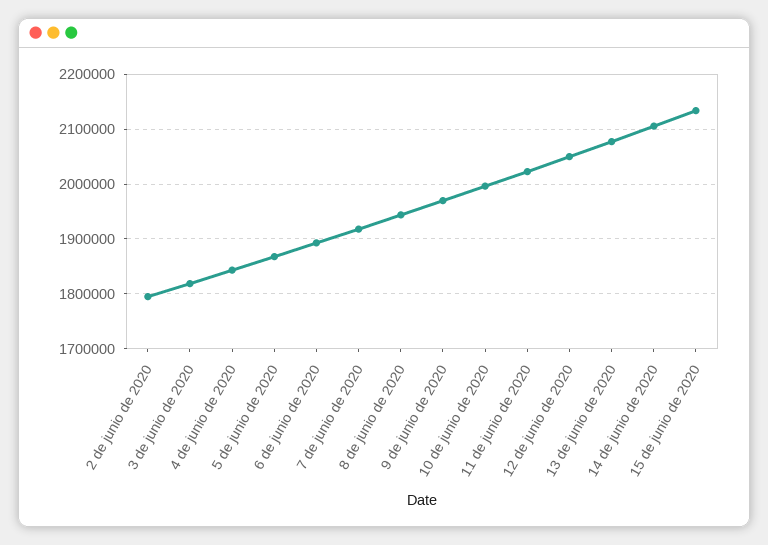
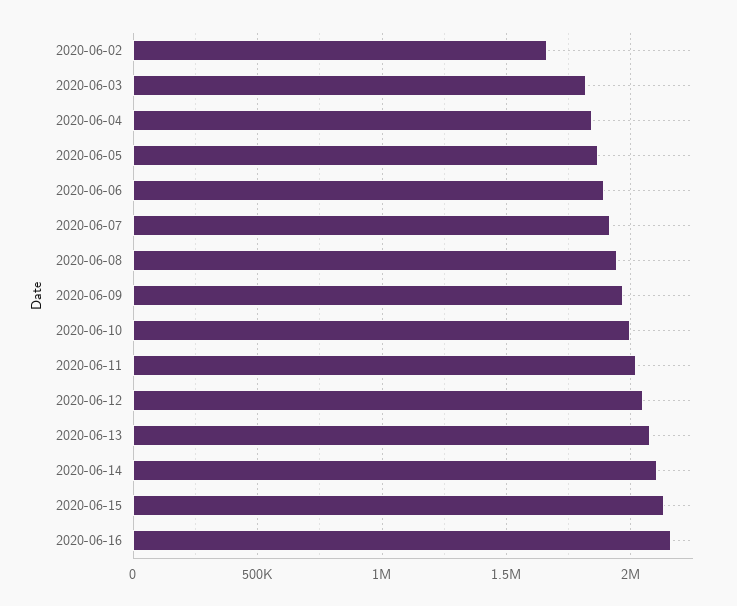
2 de junio de 2020: 1800000 -> 1650000
2020-06-16: none -> 2150000

